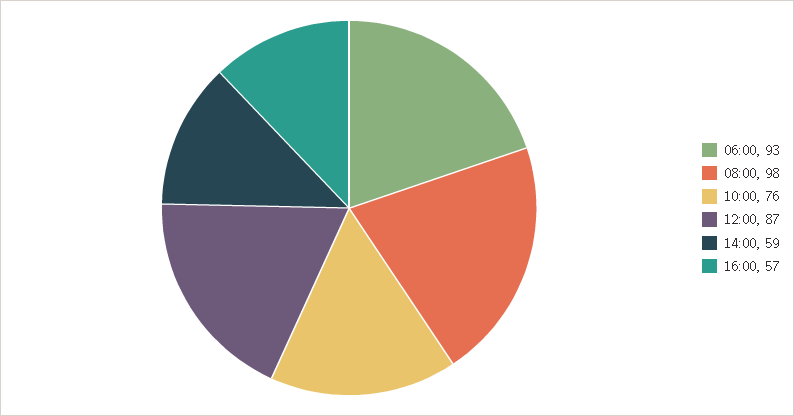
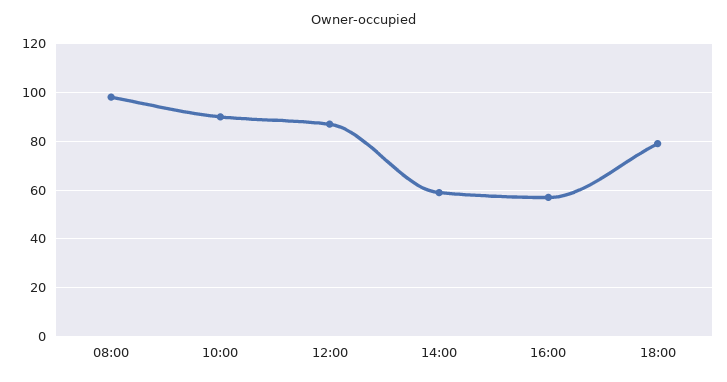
06:00: 93 -> none
10:00: 76 -> 90
18:00: none -> 80

